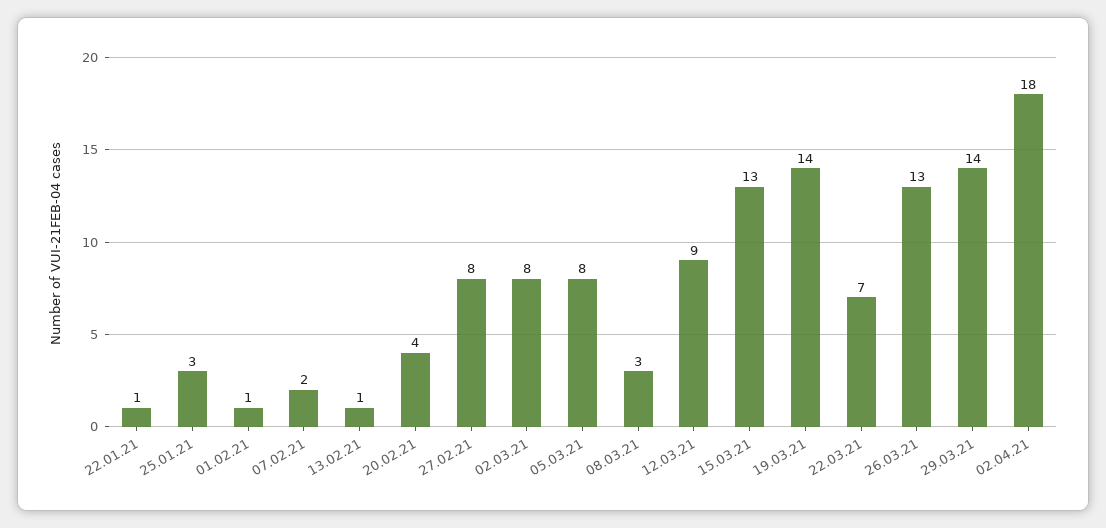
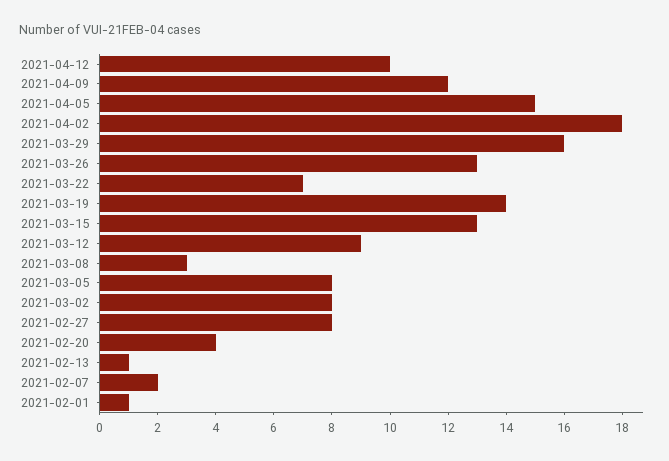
22.01.21: 1 -> none
25.01.21: 3 -> none
29.03.21: 14 -> 16
2021-04-12: none -> 10
2021-04-09: none -> 12
2021-04-05: none -> 15

